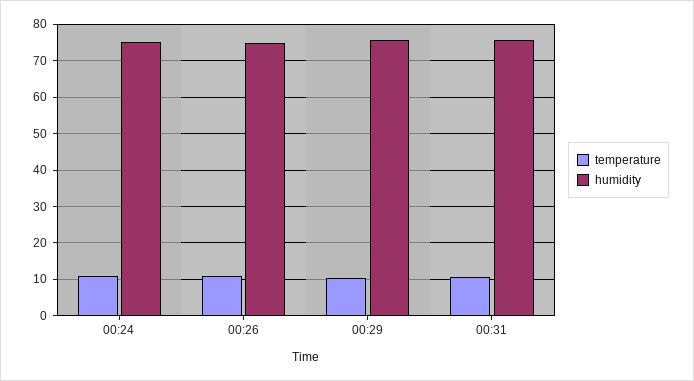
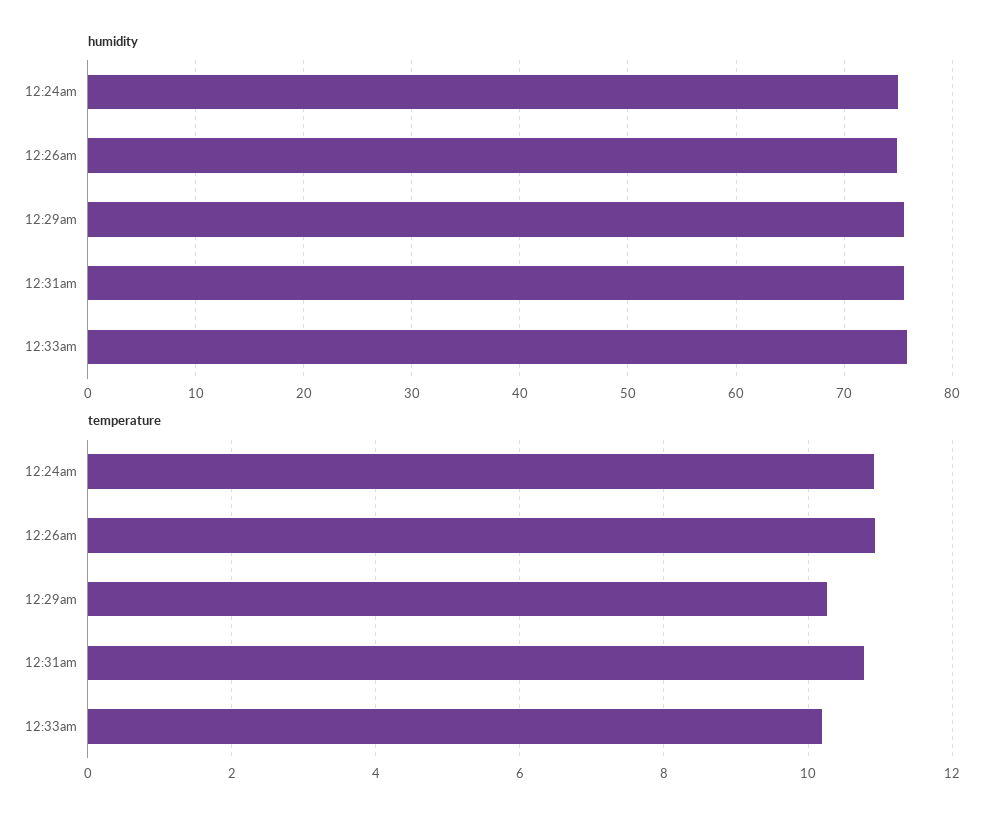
humidity, 12:33am: none -> 76
temperature, 12:33am: none -> 10.2

